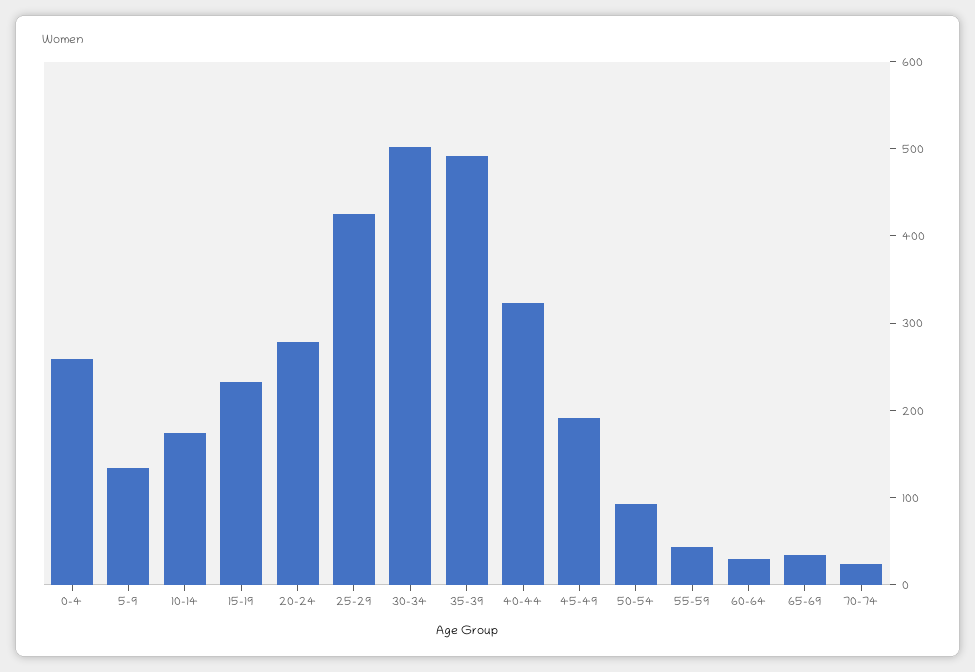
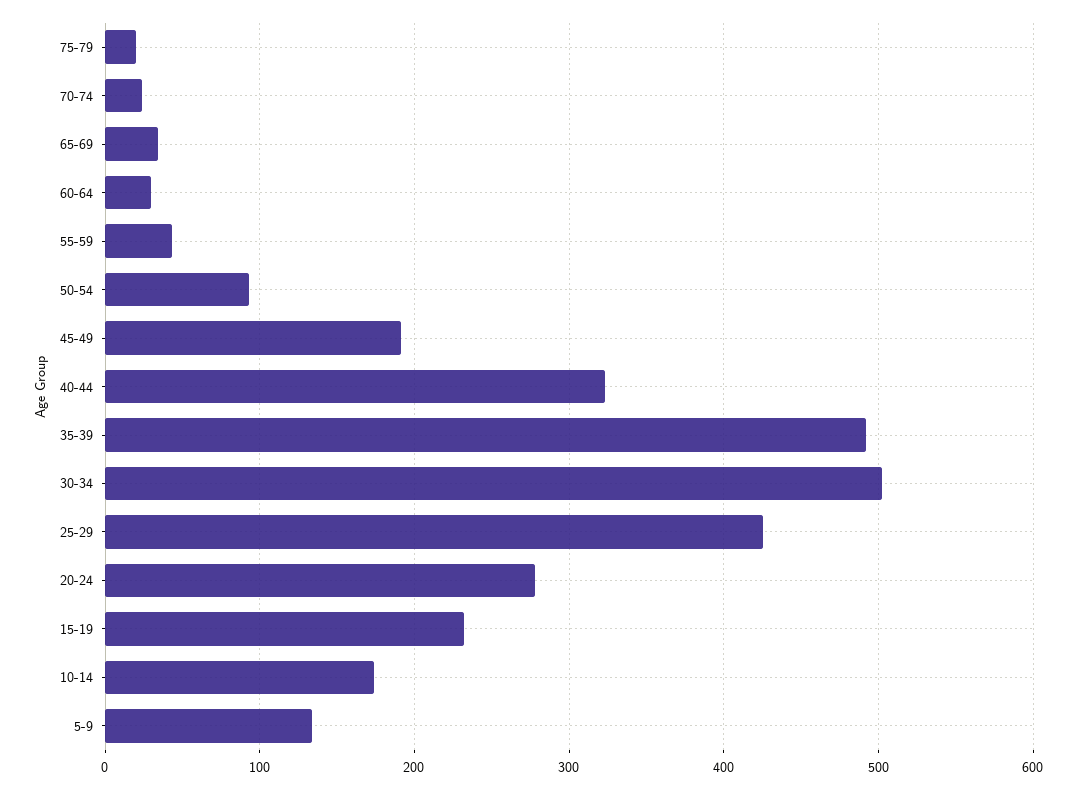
0-4: 260 -> none
75-79: none -> 20

